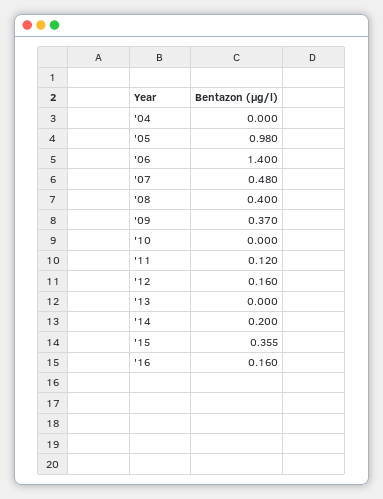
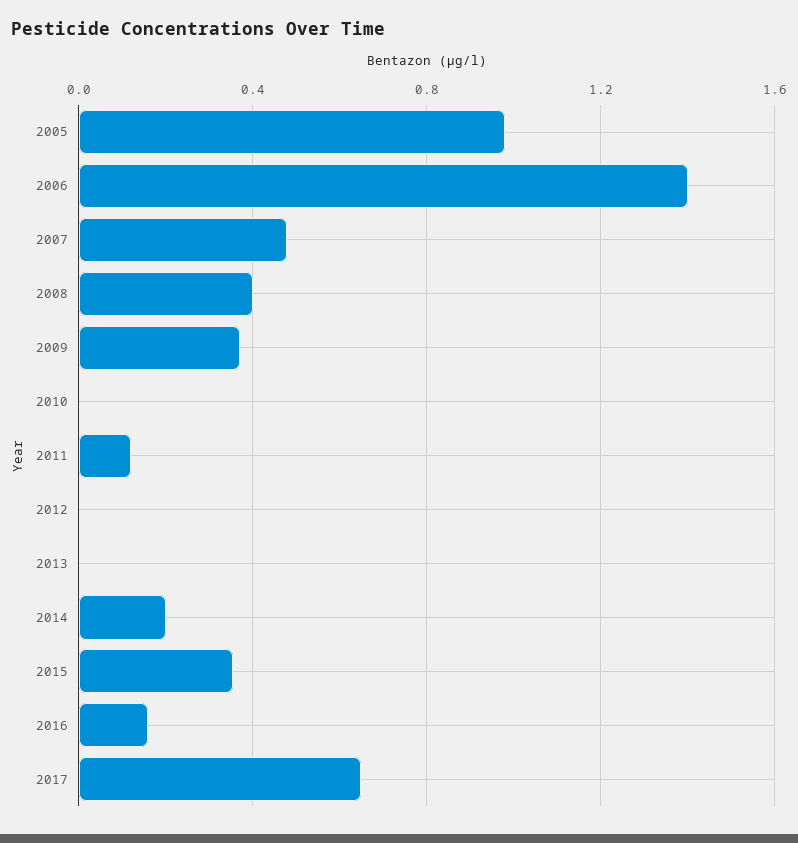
'04: 0 -> none
'12: 0.16 -> 0
2017: none -> 0.65

